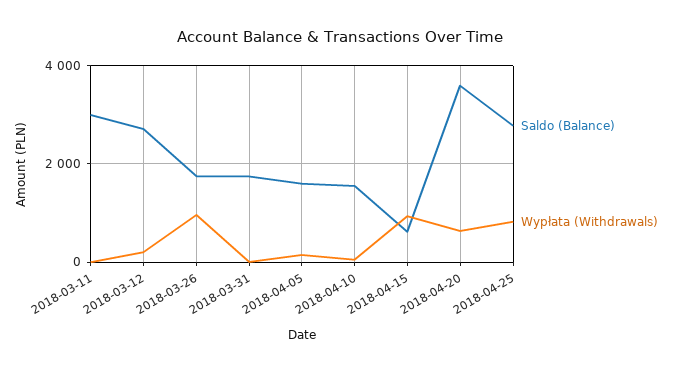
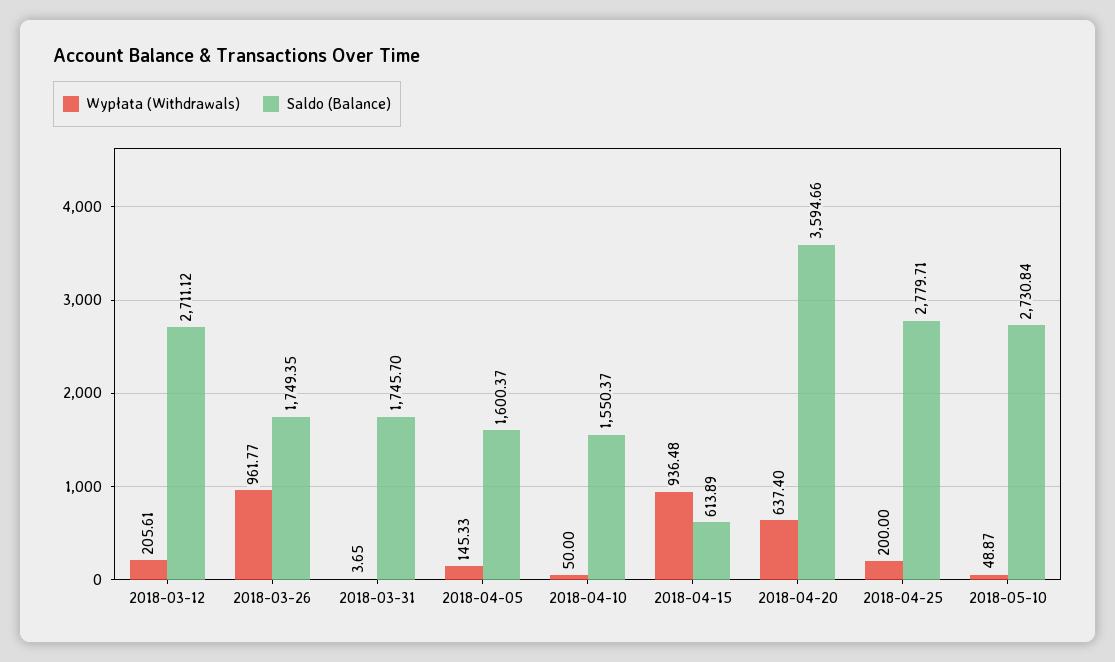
Saldo (Balance), 2018-03-11: 3000 -> none
Wypłata (Withdrawals), 2018-03-11: 0 -> none
Wypłata (Withdrawals), 2018-04-25: 800 -> 200
Wypłata (Withdrawals), 2018-05-10: none -> 48.87
Saldo (Balance), 2018-05-10: none -> 2730.84

